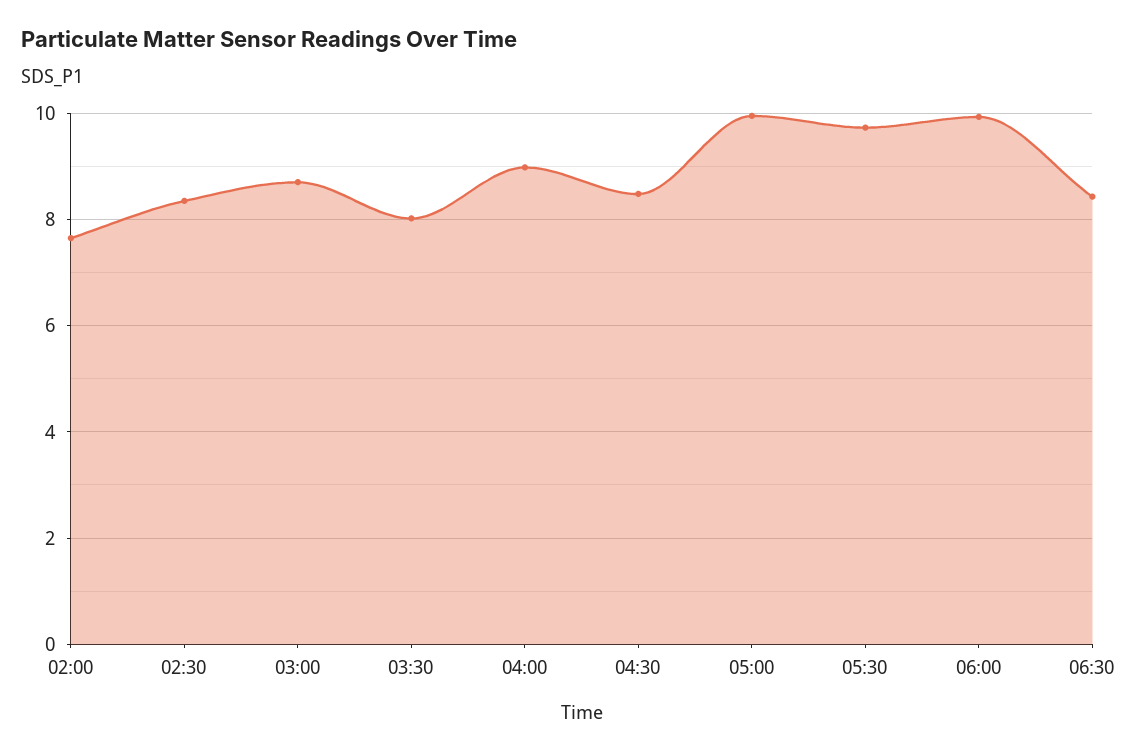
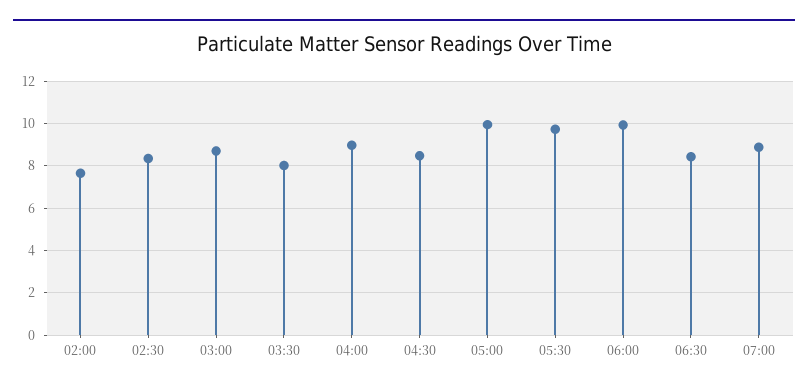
07:00: none -> 9

